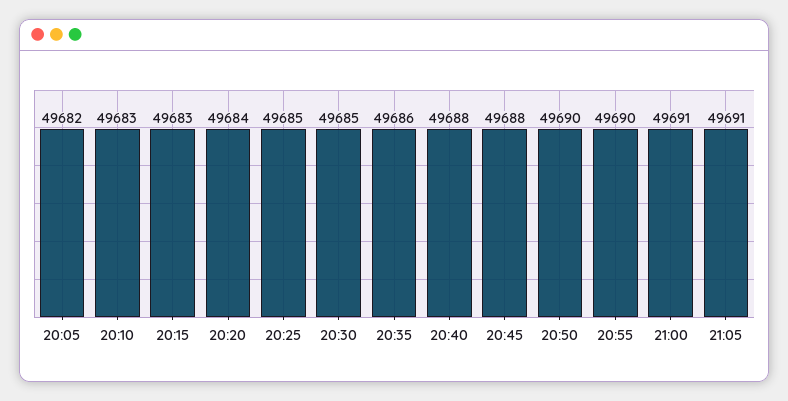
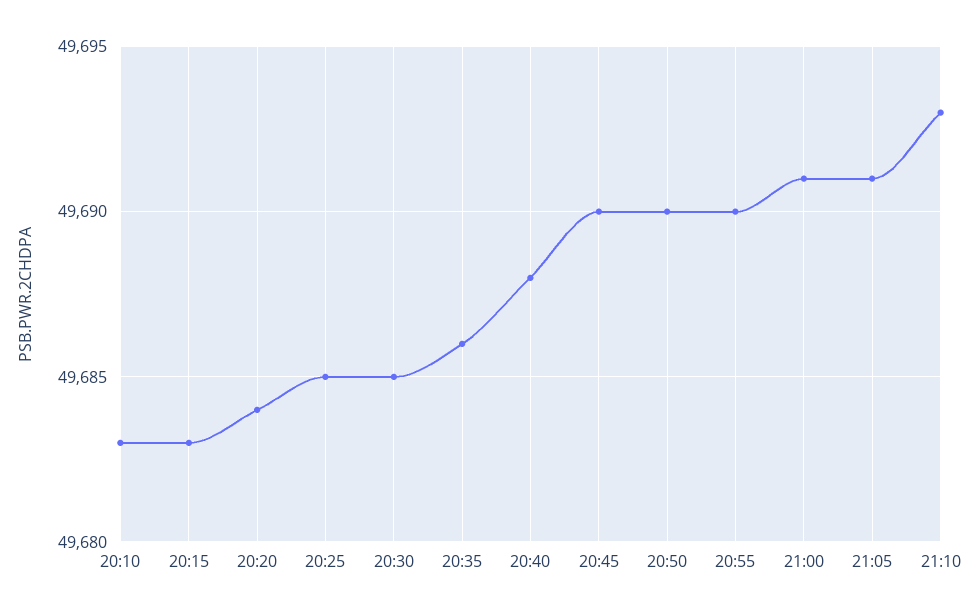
20:05: 49682 -> none
20:45: 49688 -> 49690
21:10: none -> 49693

